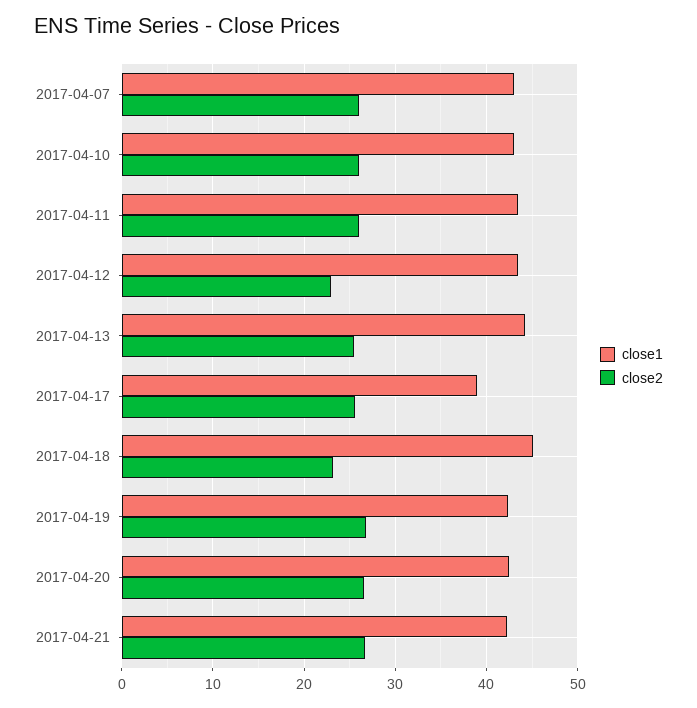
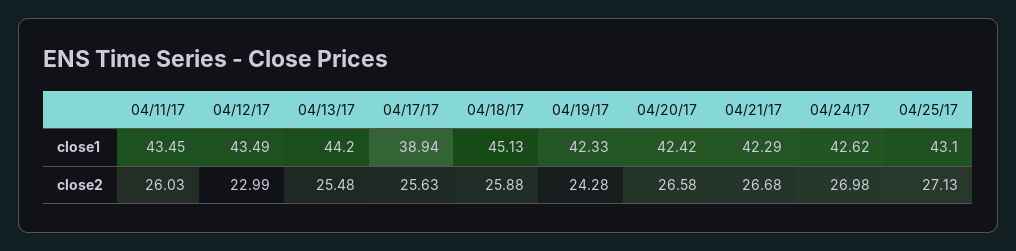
close1, 2017-04-07: 43 -> none
close2, 2017-04-07: 26 -> none
close1, 2017-04-10: 43 -> none
close2, 2017-04-10: 26 -> none
close2, 2017-04-18: 23 -> 25.88
close2, 2017-04-19: 27 -> 24.28
close1, 04/24/17: none -> 42.62
close1, 04/25/17: none -> 43.1
close2, 04/24/17: none -> 26.98
close2, 04/25/17: none -> 27.13

